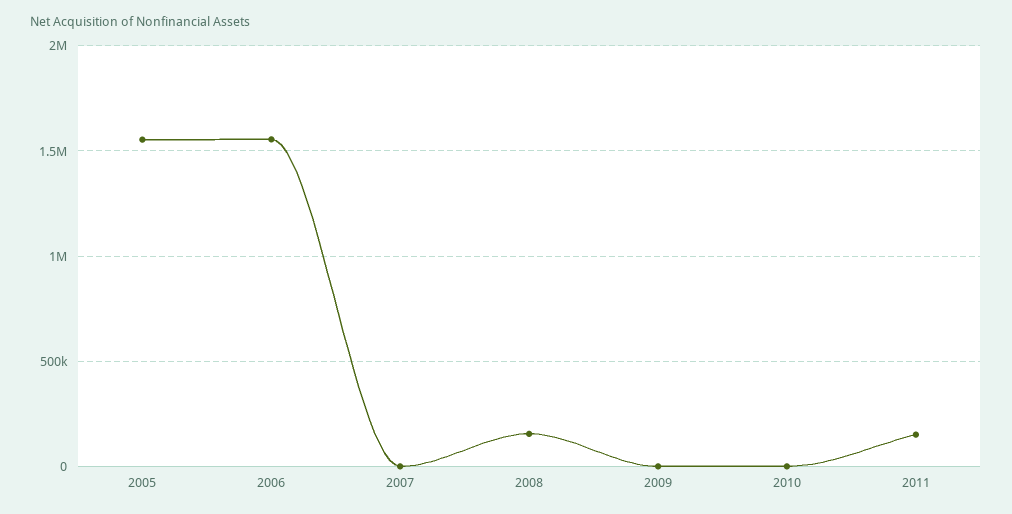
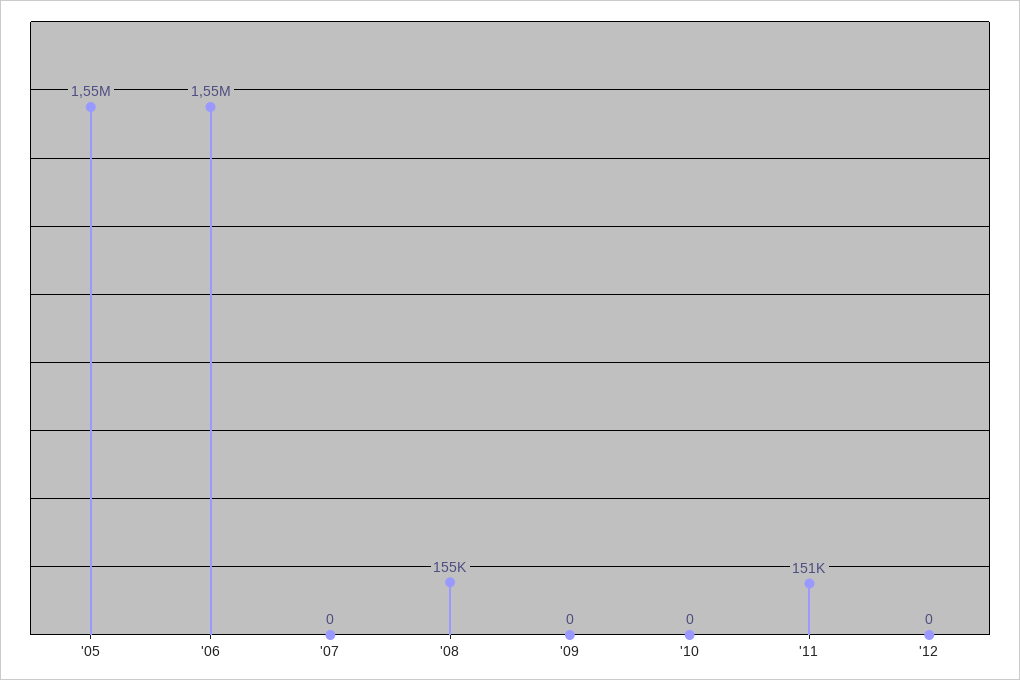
'12: none -> 0

